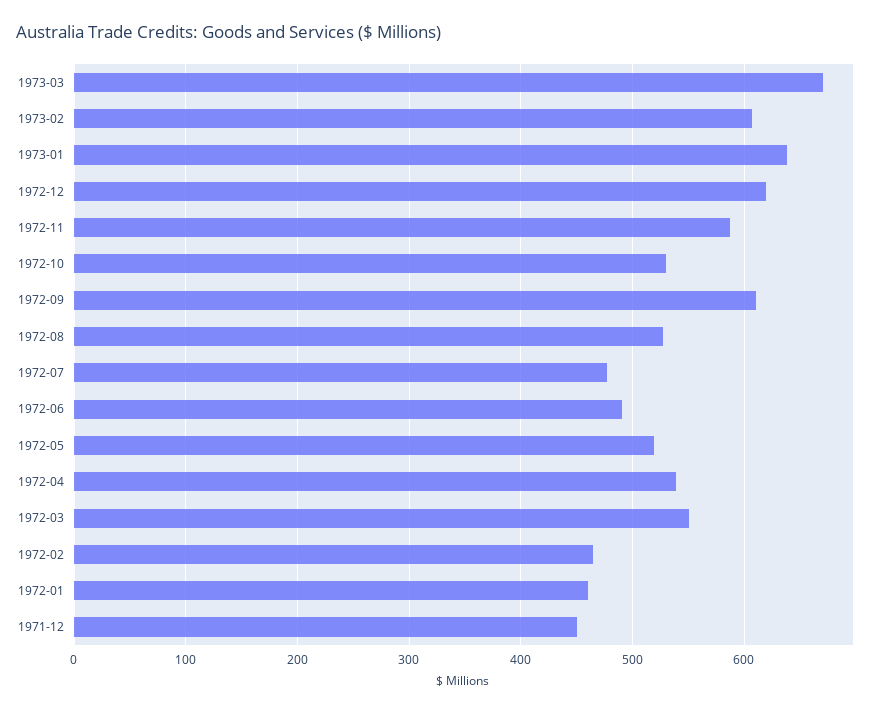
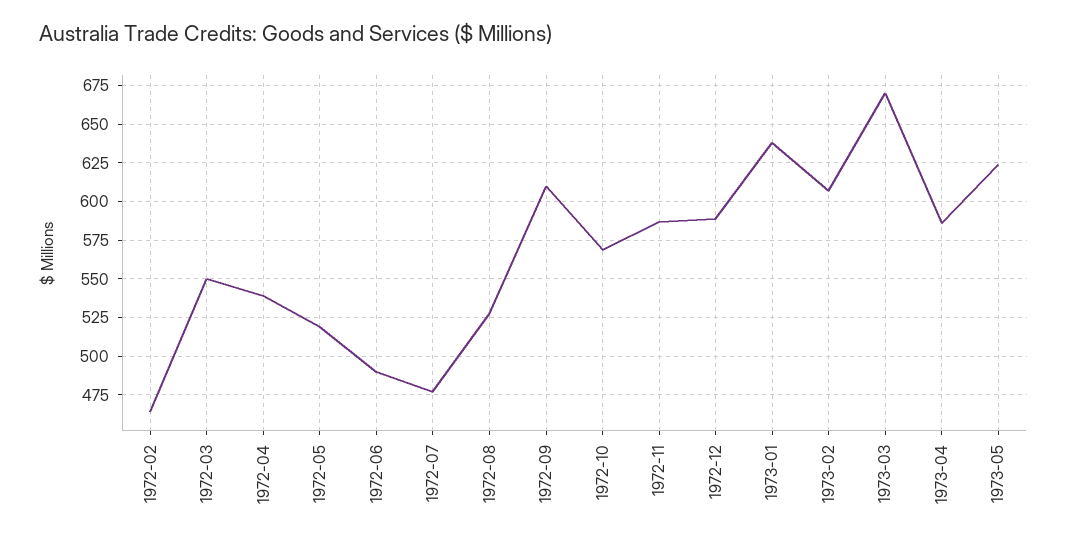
1972-12: 620 -> 590
1972-10: 530 -> 570
1972-01: 460 -> none
1971-12: 450 -> none
1973-04: none -> 585
1973-05: none -> 625

